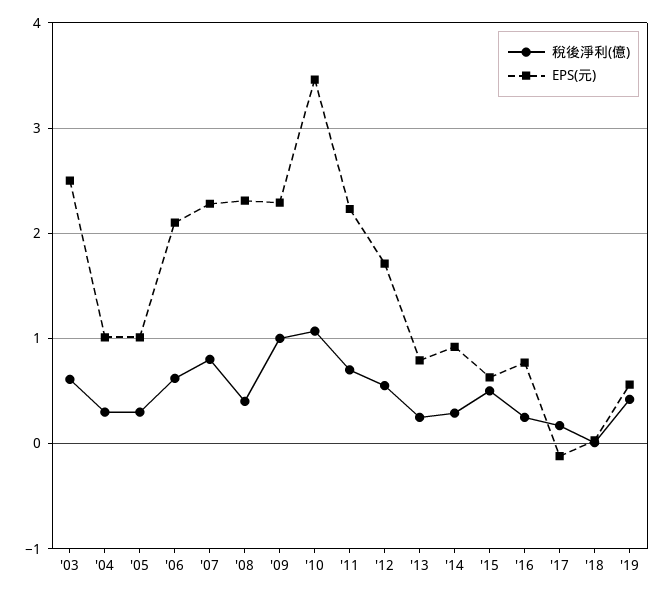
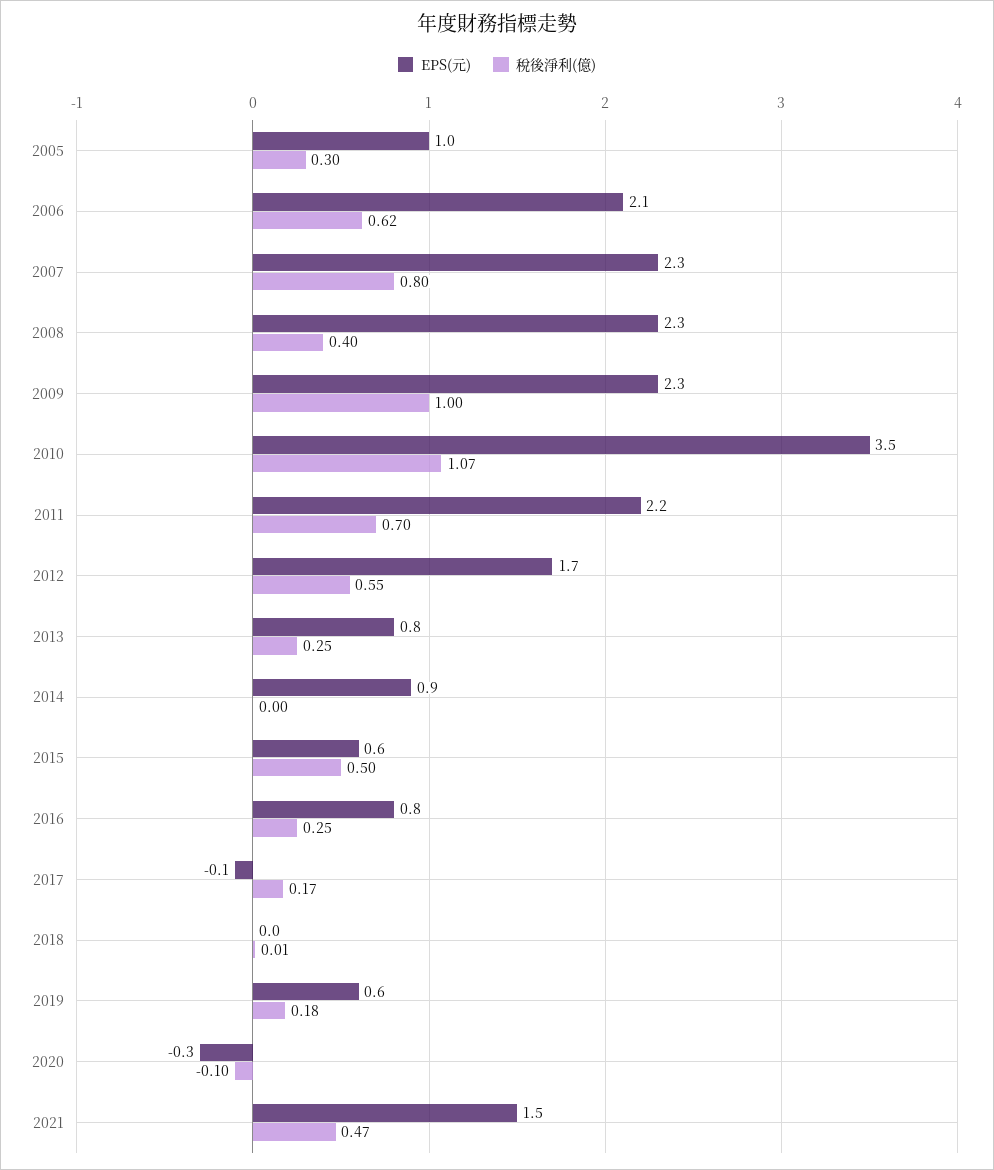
稅後淨利(億), '03: 0.6 -> none
EPS(元), '03: 2.5 -> none
稅後淨利(億), '04: 0.3 -> none
EPS(元), '04: 1 -> none
稅後淨利(億), '14: 0.3 -> 0
稅後淨利(億), '19: 0.4 -> 0.18
EPS(元), 2020: none -> -0.3
稅後淨利(億), 2020: none -> -0.1
EPS(元), 2021: none -> 1.5
稅後淨利(億), 2021: none -> 0.47

